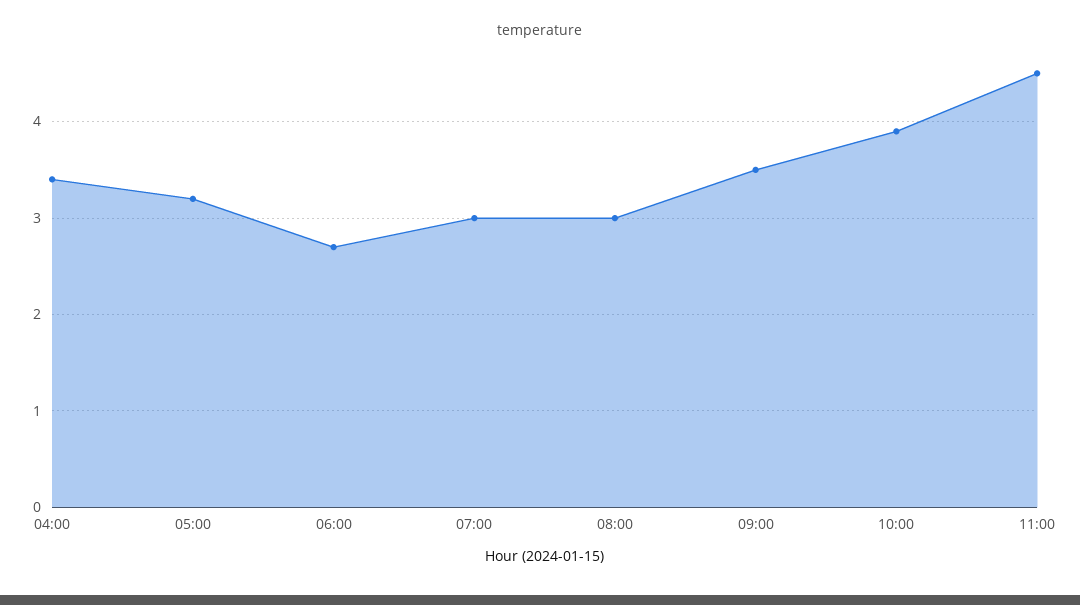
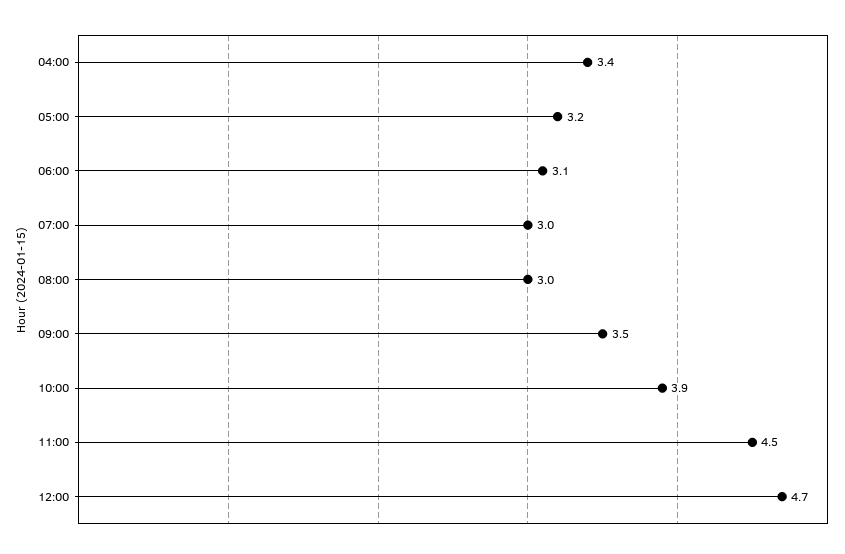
06:00: 2.7 -> 3.1
12:00: none -> 4.7

